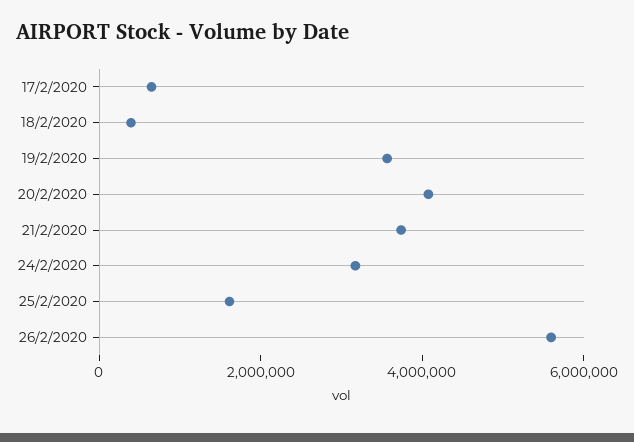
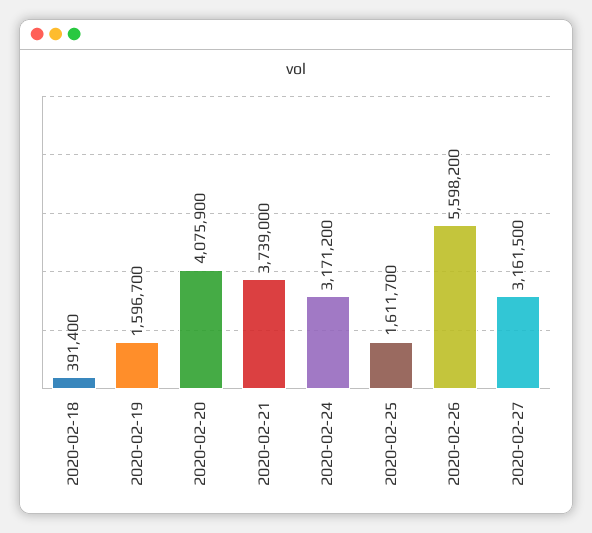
17/2/2020: 500000 -> none
19/2/2020: 3500000 -> 1596700
2020-02-27: none -> 3161500

